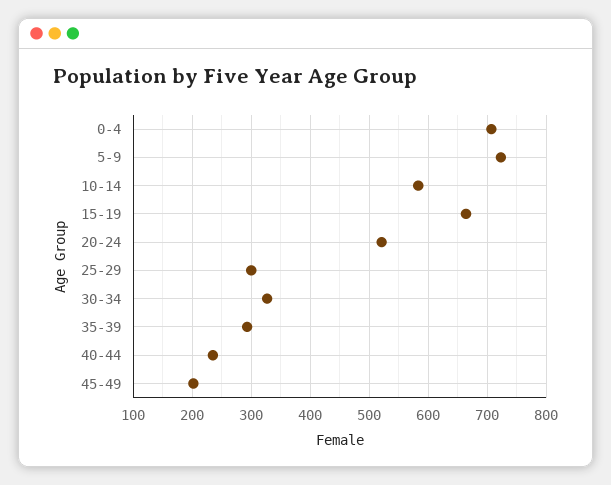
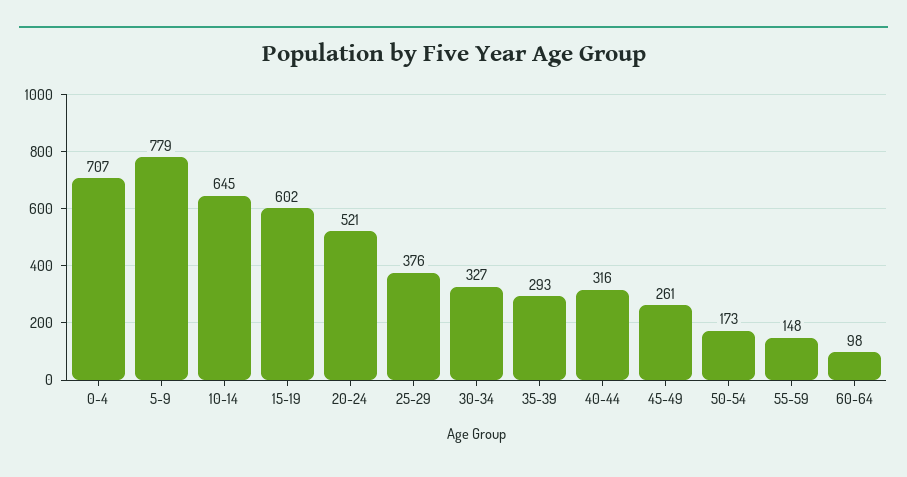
5-9: 720 -> 779
10-14: 580 -> 645
15-19: 660 -> 602
25-29: 300 -> 376
40-44: 240 -> 316
45-49: 200 -> 261
50-54: none -> 173
55-59: none -> 148
60-64: none -> 98

